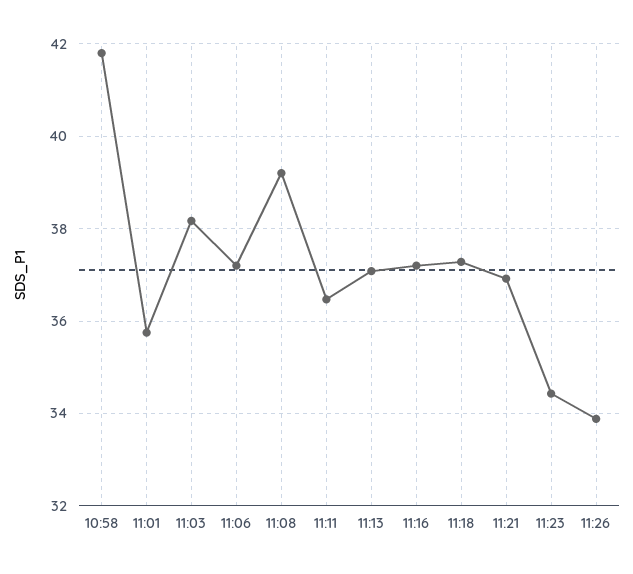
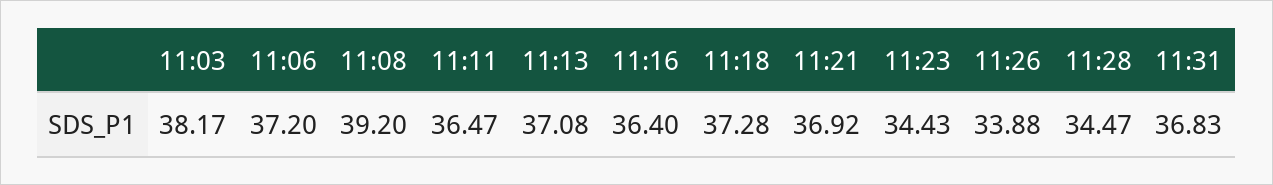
10:58: 41.8 -> none
11:01: 35.8 -> none
11:16: 37.2 -> 36.4
11:28: none -> 34.47
11:31: none -> 36.83

